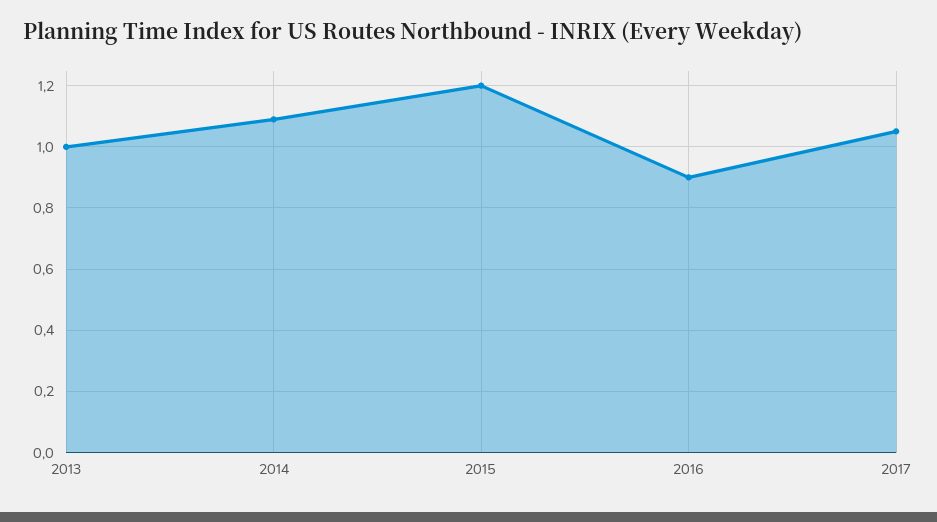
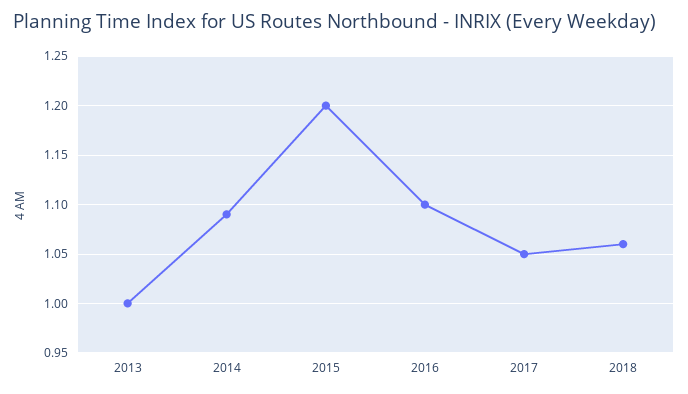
2016: 0.9 -> 1.1
2018: none -> 1.06

